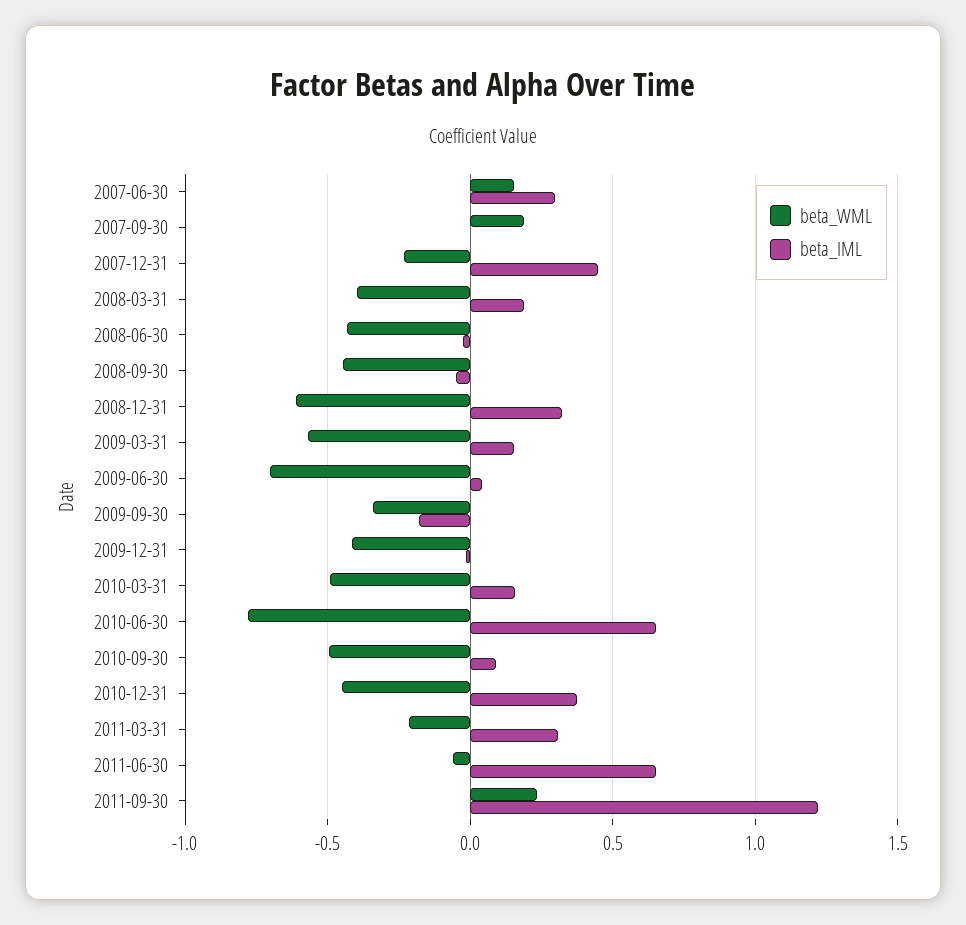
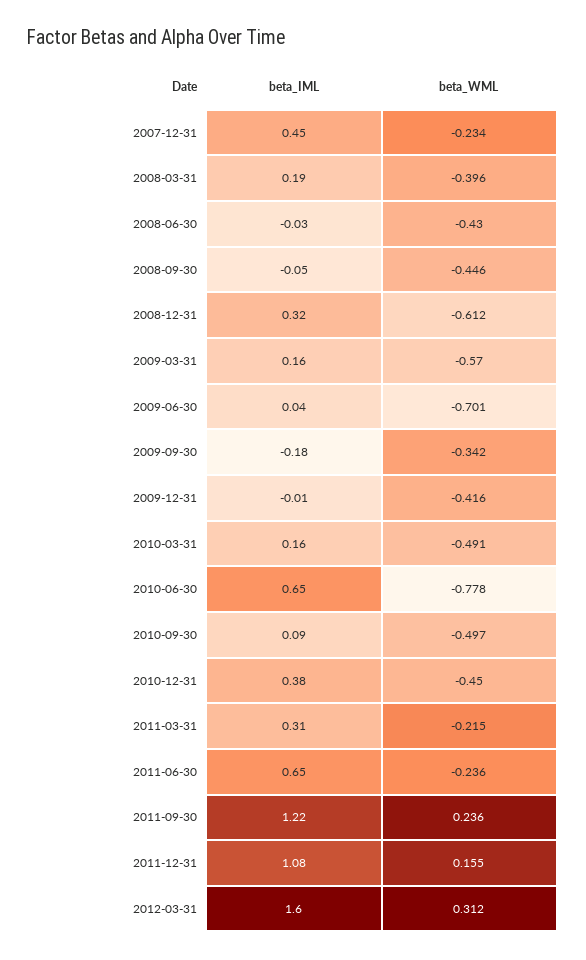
beta_WML, 2007-06-30: 0.15 -> none
beta_IML, 2007-06-30: 0.3 -> none
beta_WML, 2007-09-30: 0.2 -> none
beta_IML, 2007-09-30: 0 -> none
beta_WML, 2011-06-30: -0.05 -> -0.236
beta_IML, 2011-12-31: none -> 1.08
beta_WML, 2011-12-31: none -> 0.155
beta_IML, 2012-03-31: none -> 1.6
beta_WML, 2012-03-31: none -> 0.312

